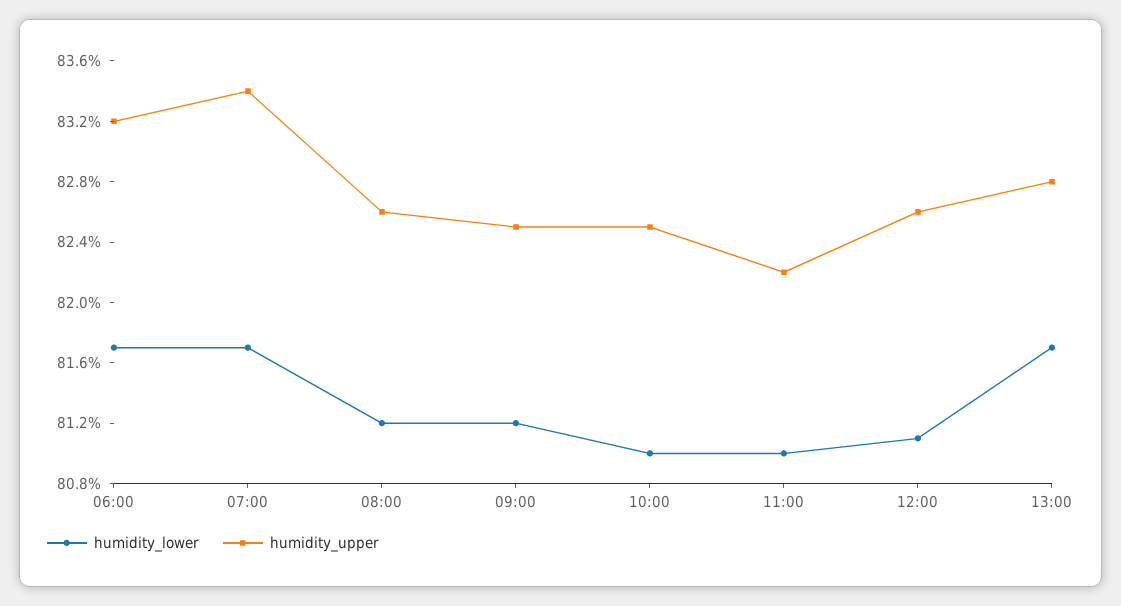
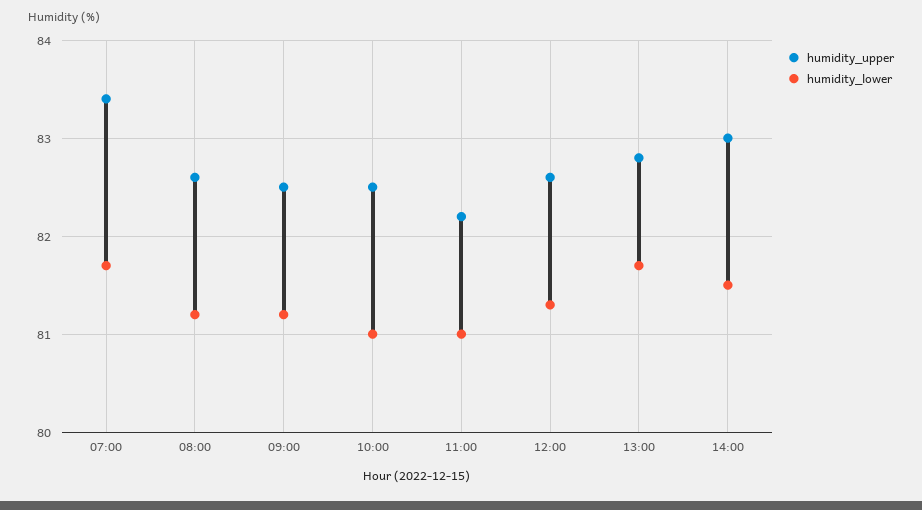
humidity_lower, 06:00: 81.7 -> none
humidity_upper, 06:00: 83.2 -> none
humidity_lower, 12:00: 81.1 -> 81.3
humidity_upper, 14:00: none -> 83
humidity_lower, 14:00: none -> 81.5

